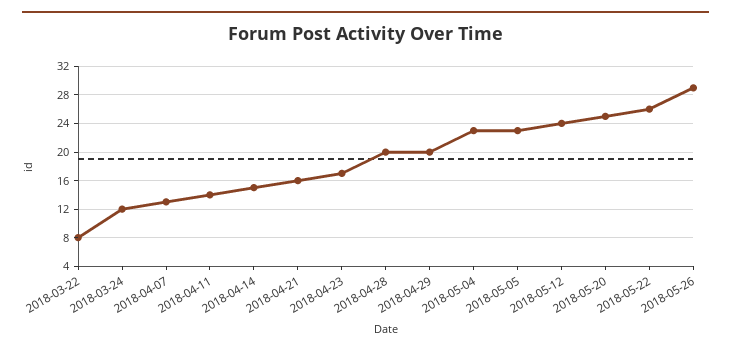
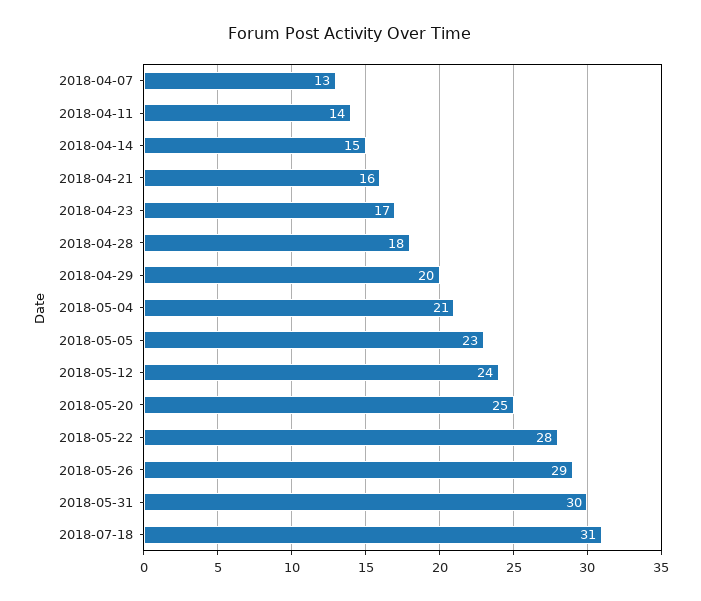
2018-03-22: 8 -> none
2018-03-24: 12 -> none
2018-04-28: 20 -> 18
2018-05-04: 23 -> 21
2018-05-22: 26 -> 28
2018-05-31: none -> 30
2018-07-18: none -> 31

